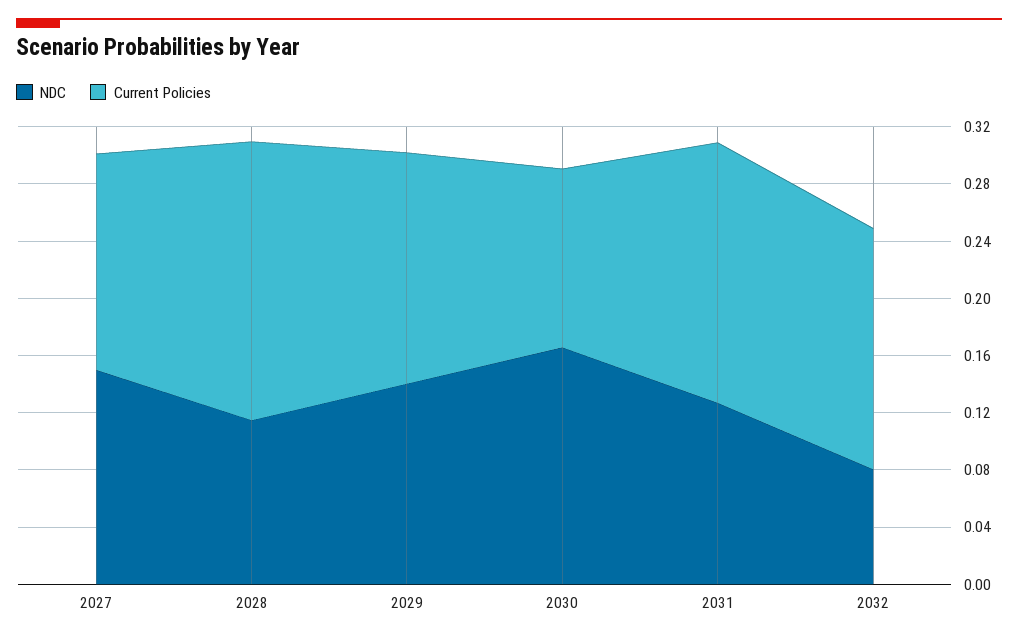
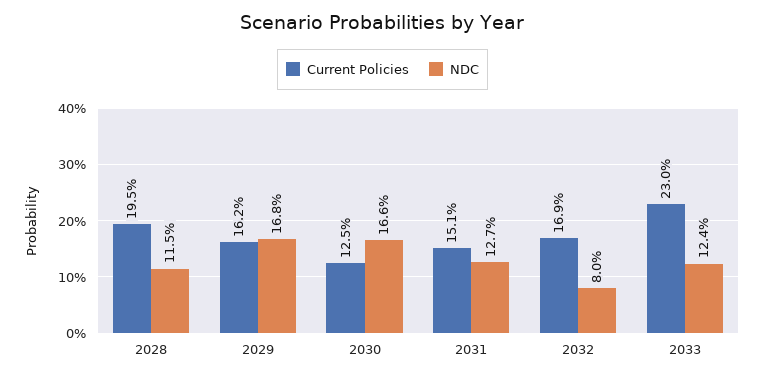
NDC, 2027: 0.15 -> none
Current Policies, 2027: 0.15 -> none
NDC, 2029: 0.14 -> 0.168
Current Policies, 2031: 0.18 -> 0.151
Current Policies, 2033: none -> 0.23
NDC, 2033: none -> 0.124

